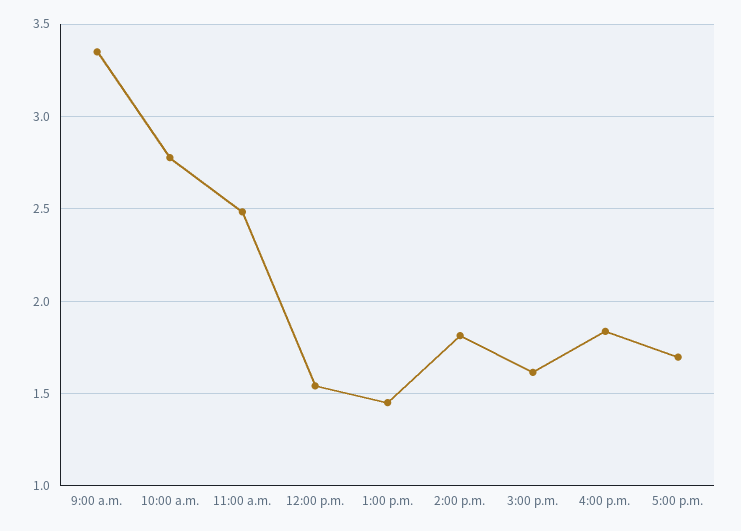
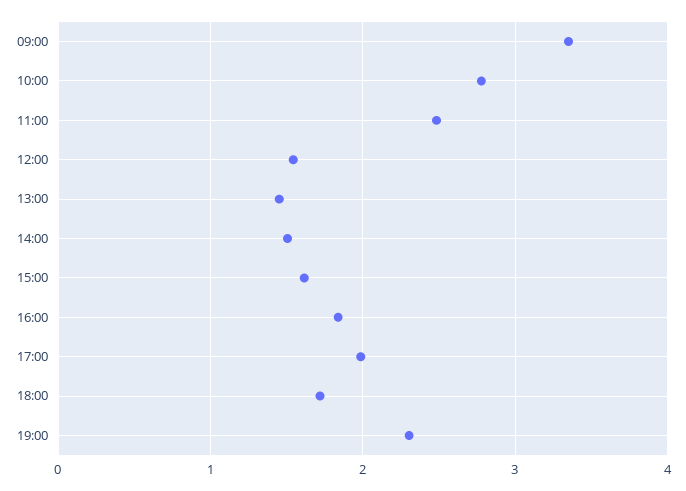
2:00 p.m.: 1.8 -> 1.5
5:00 p.m.: 1.7 -> 2
18:00: none -> 1.7
19:00: none -> 2.3

